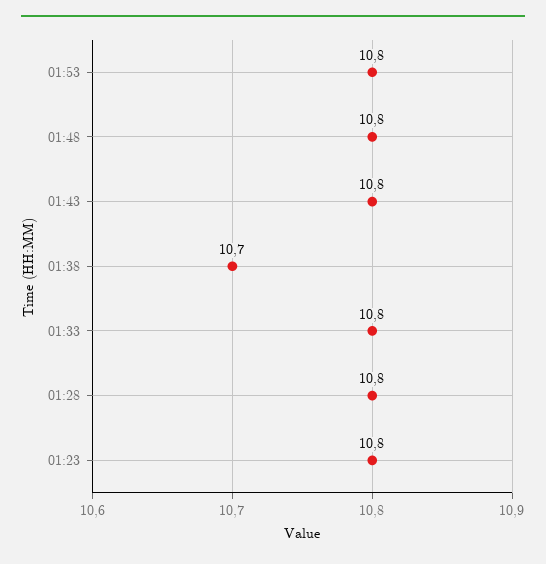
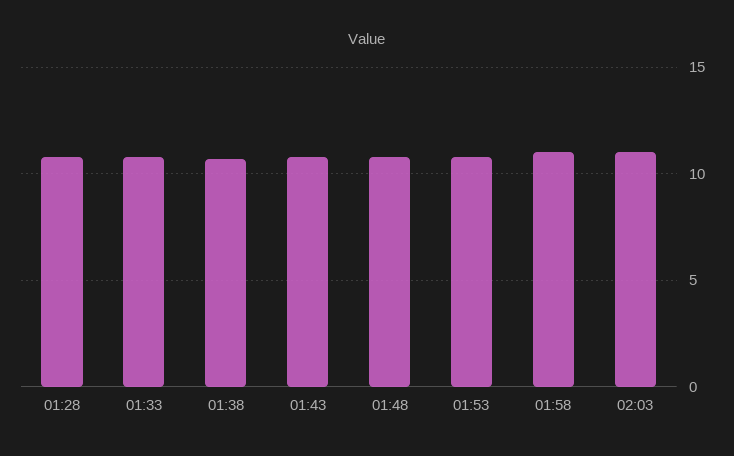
01:23: 10.8 -> none
01:58: none -> 11
02:03: none -> 11

